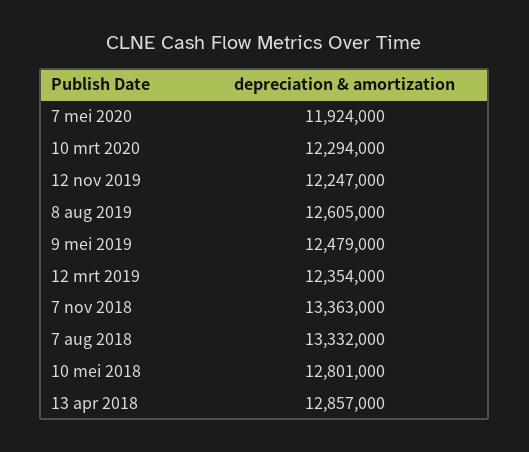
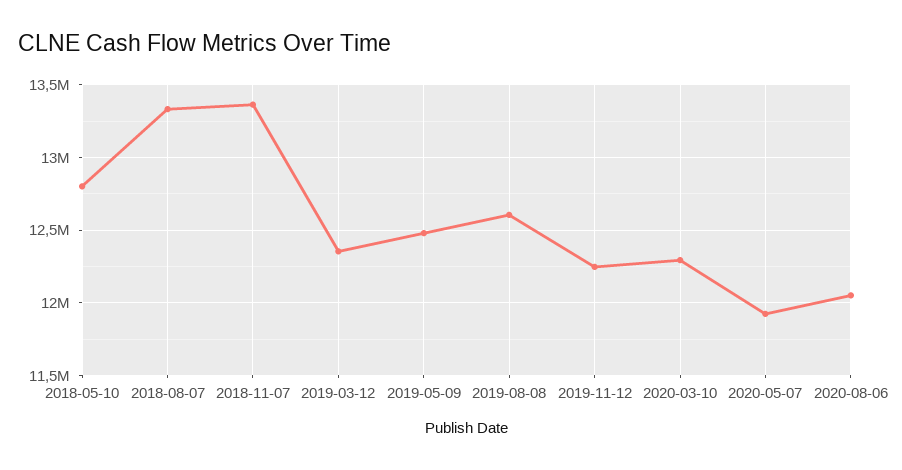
13 apr 2018: 12857000 -> none
2020-08-06: none -> 12050000

